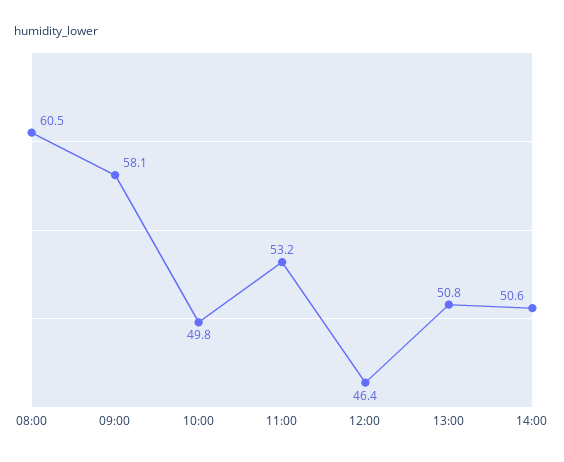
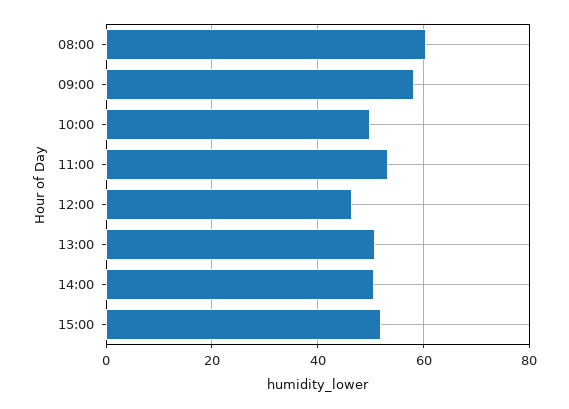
15:00: none -> 52

